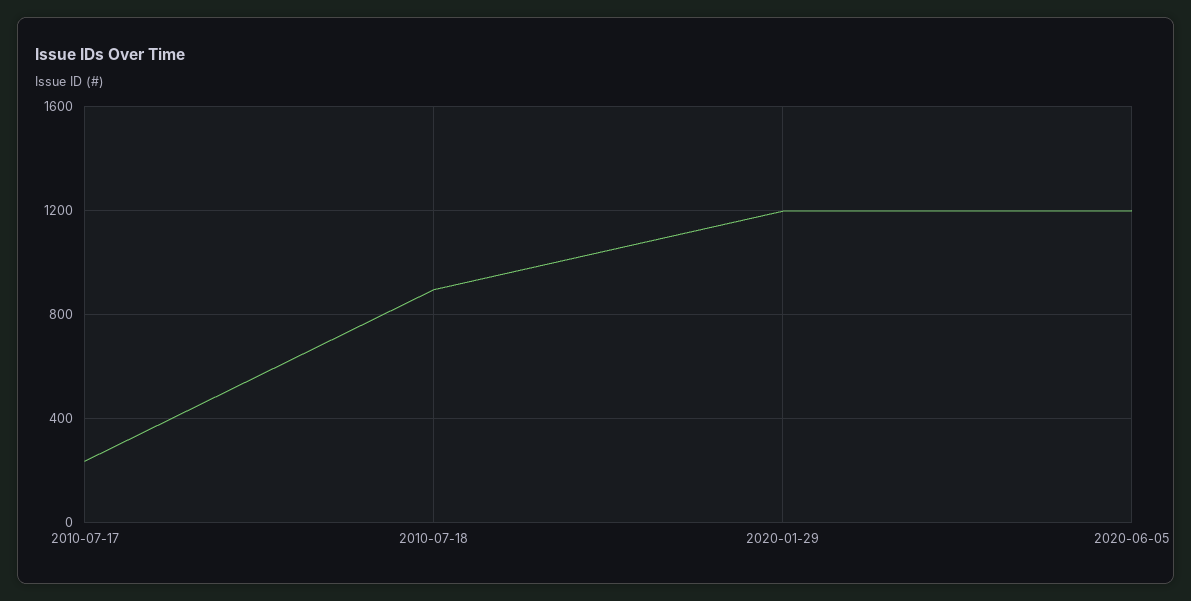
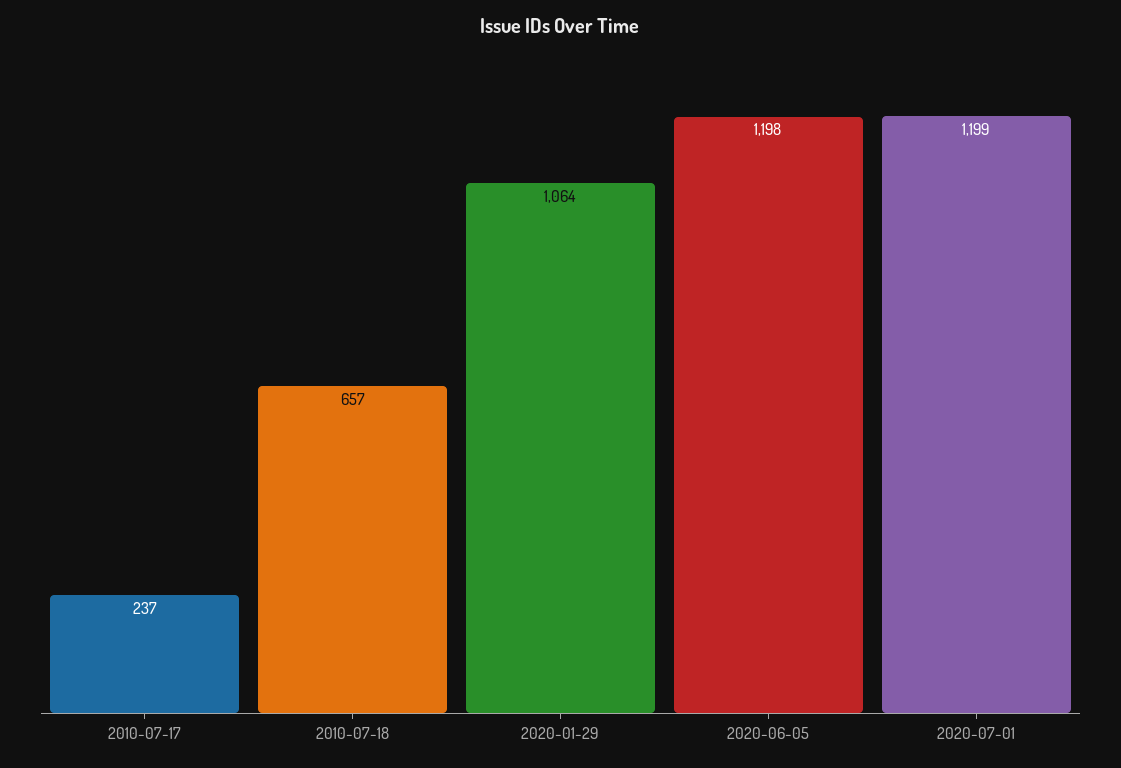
2010-07-18: 900 -> 657
2020-01-29: 1200 -> 1064
2020-07-01: none -> 1199

